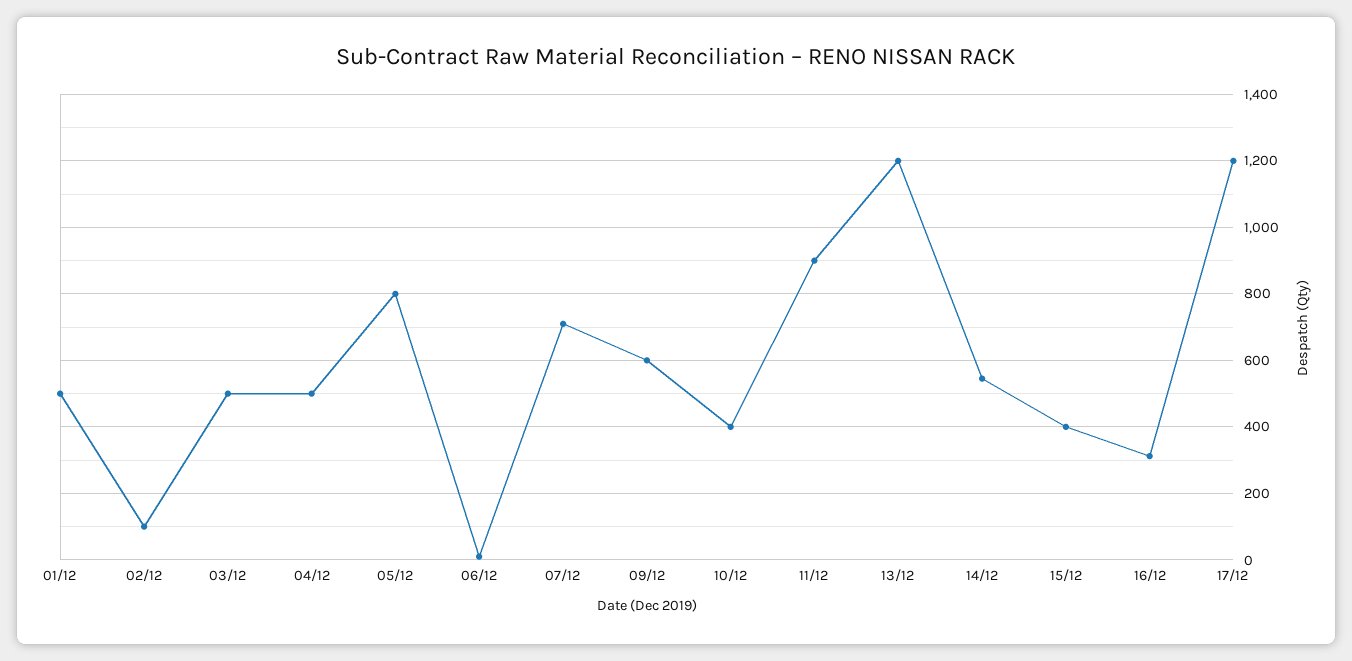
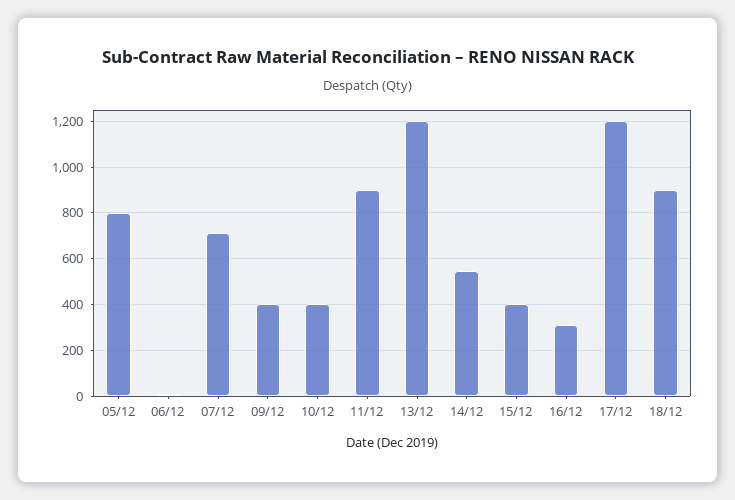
01/12: 500 -> none
02/12: 100 -> none
03/12: 500 -> none
04/12: 500 -> none
09/12: 600 -> 400
18/12: none -> 900

